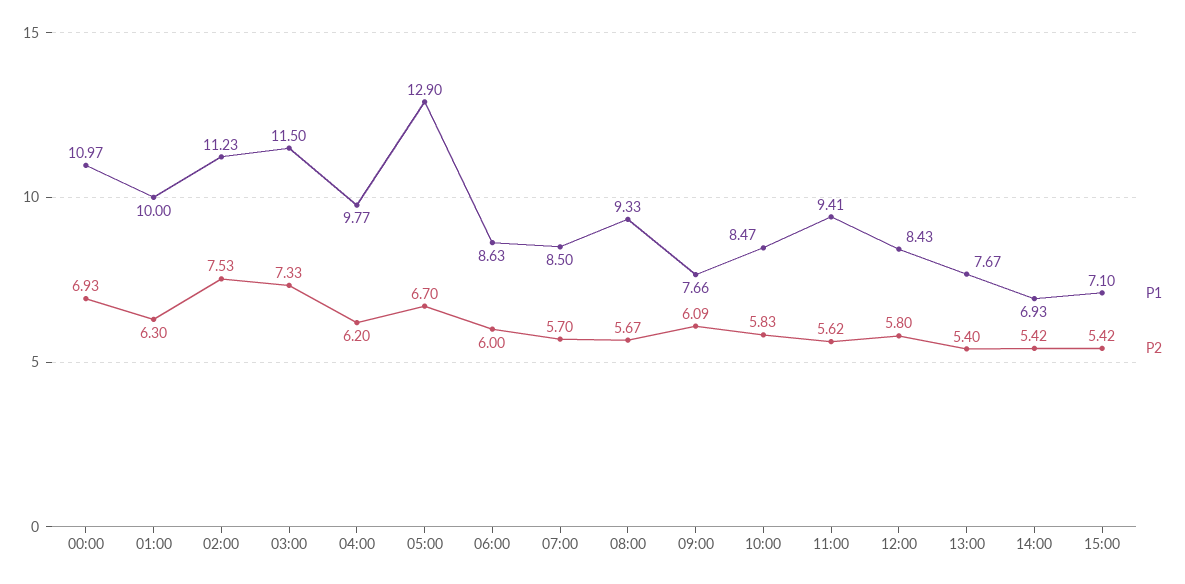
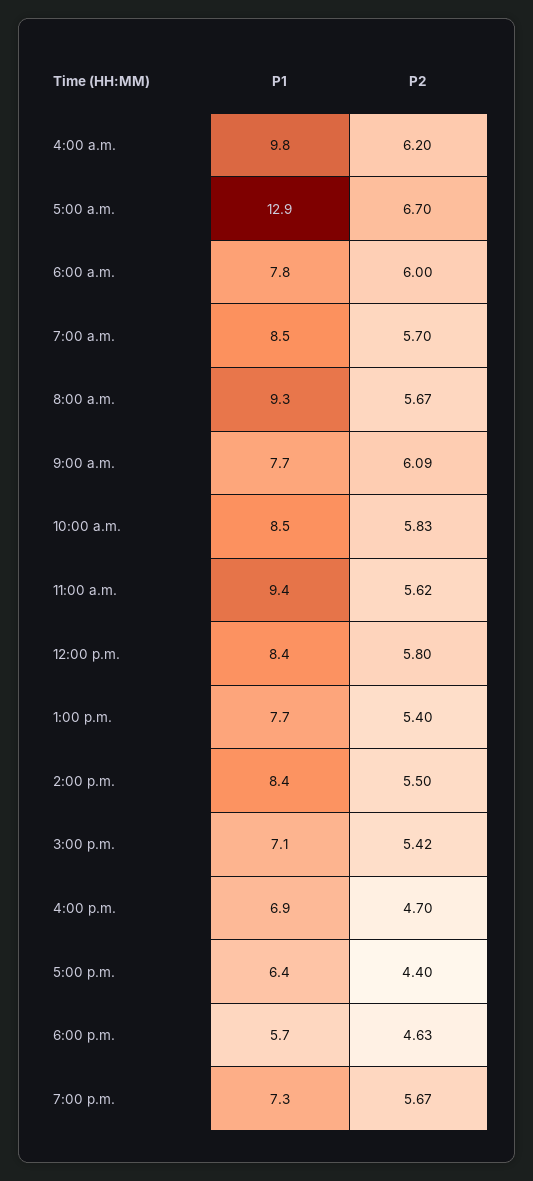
P1, 00:00: 10.97 -> none
P2, 00:00: 6.93 -> none
P1, 01:00: 10 -> none
P2, 01:00: 6.3 -> none
P1, 02:00: 11.23 -> none
P2, 02:00: 7.53 -> none
P1, 03:00: 11.5 -> none
P2, 03:00: 7.33 -> none
P1, 06:00: 8.63 -> 7.8
P1, 14:00: 6.93 -> 8.4
P2, 14:00: 5.42 -> 5.5
P1, 4:00 p.m.: none -> 6.9
P2, 4:00 p.m.: none -> 4.7
P1, 5:00 p.m.: none -> 6.4
P2, 5:00 p.m.: none -> 4.4
P1, 6:00 p.m.: none -> 5.7
P2, 6:00 p.m.: none -> 4.63
P1, 7:00 p.m.: none -> 7.3
P2, 7:00 p.m.: none -> 5.67

